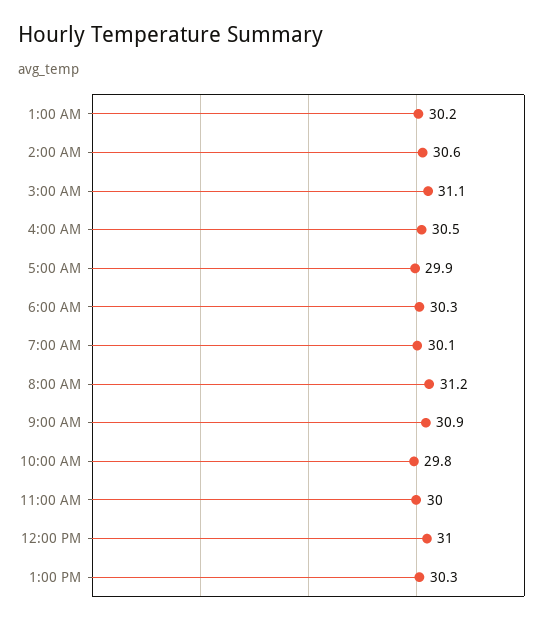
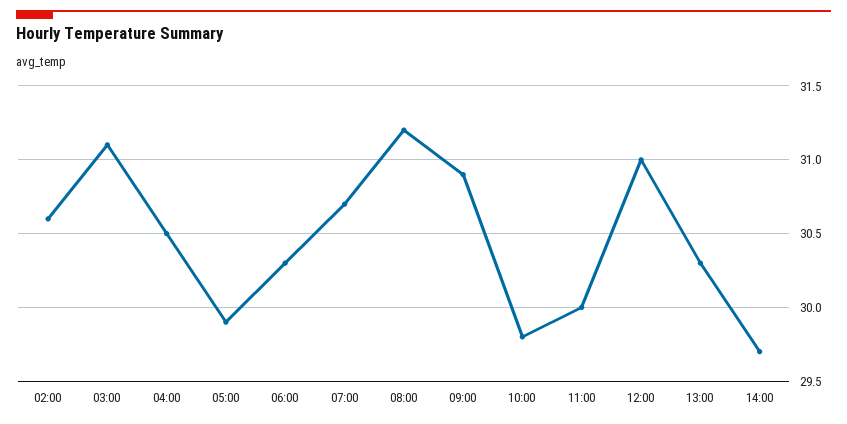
1:00 AM: 30.2 -> none
7:00 AM: 30.1 -> 30.7
14:00: none -> 29.7

